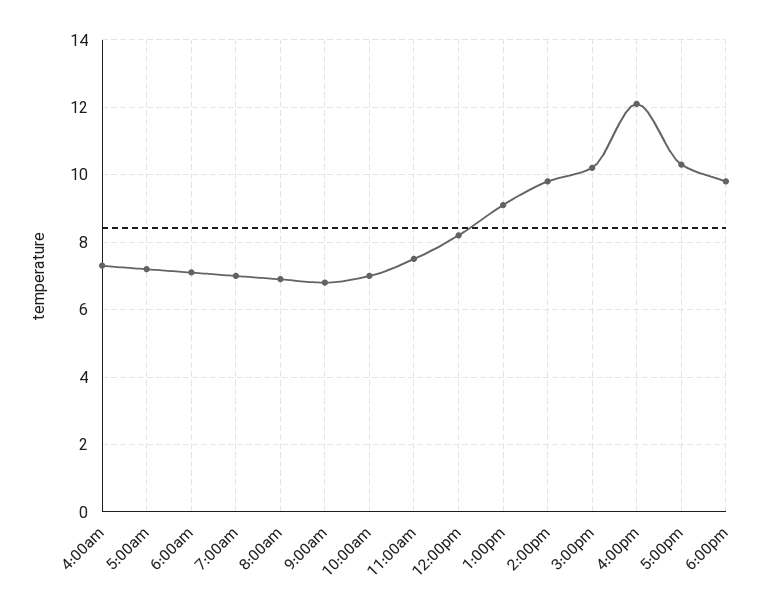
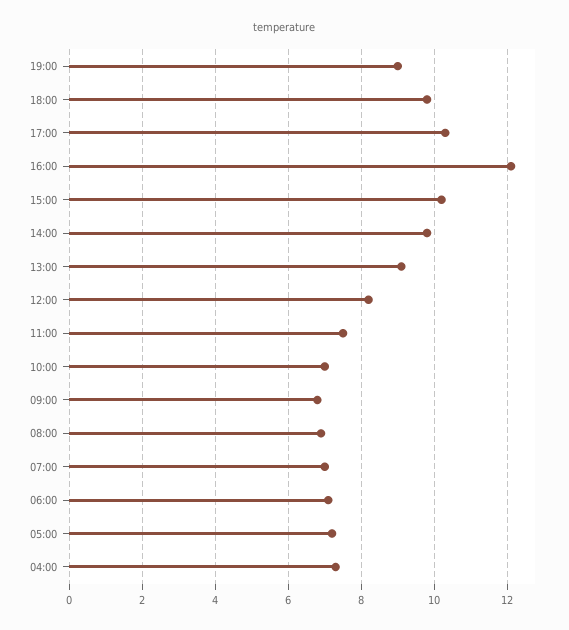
19:00: none -> 9

